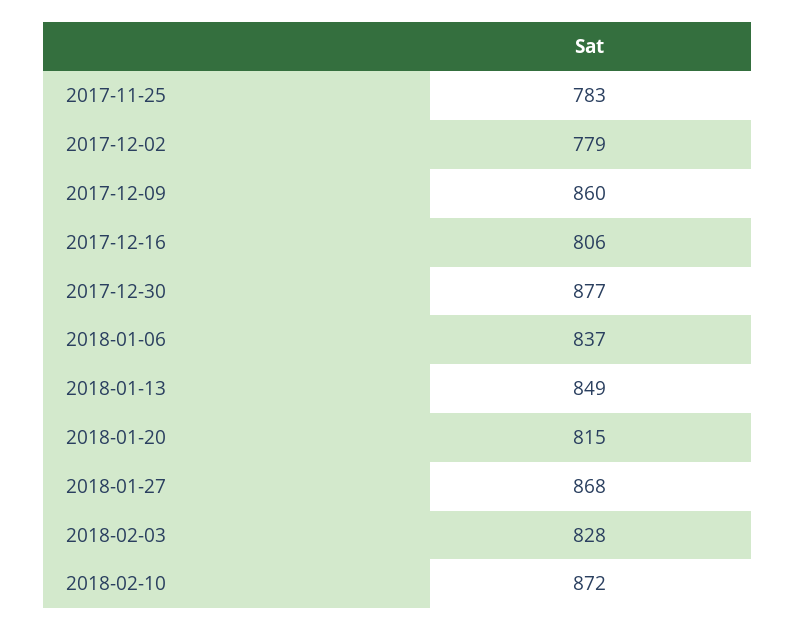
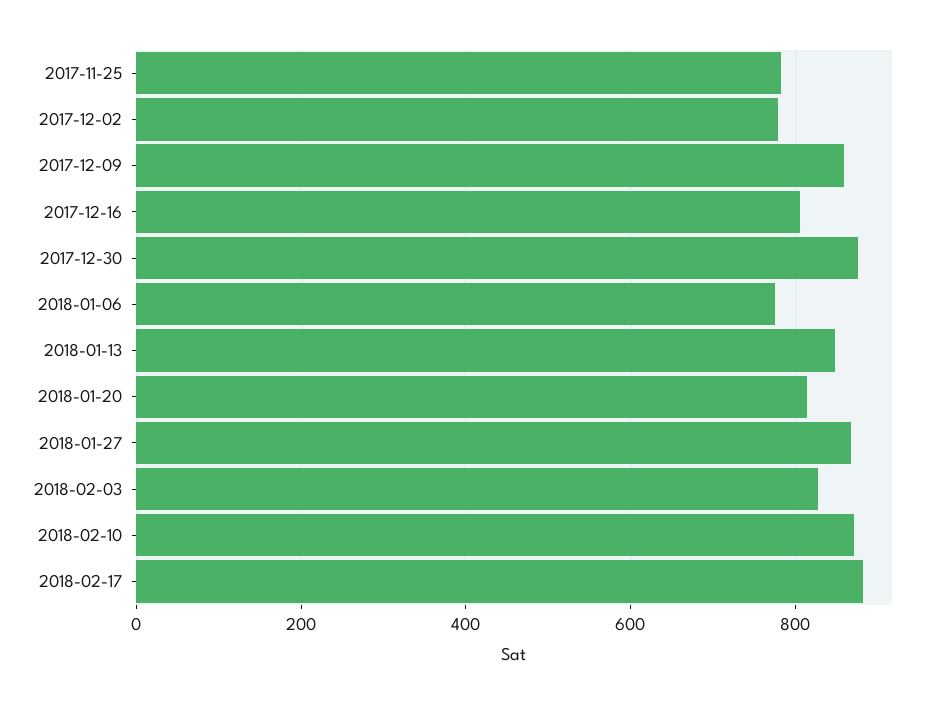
2018-01-06: 837 -> 780
2018-02-17: none -> 880

